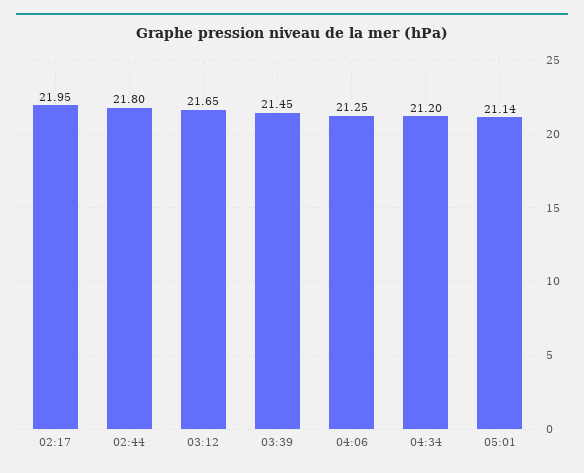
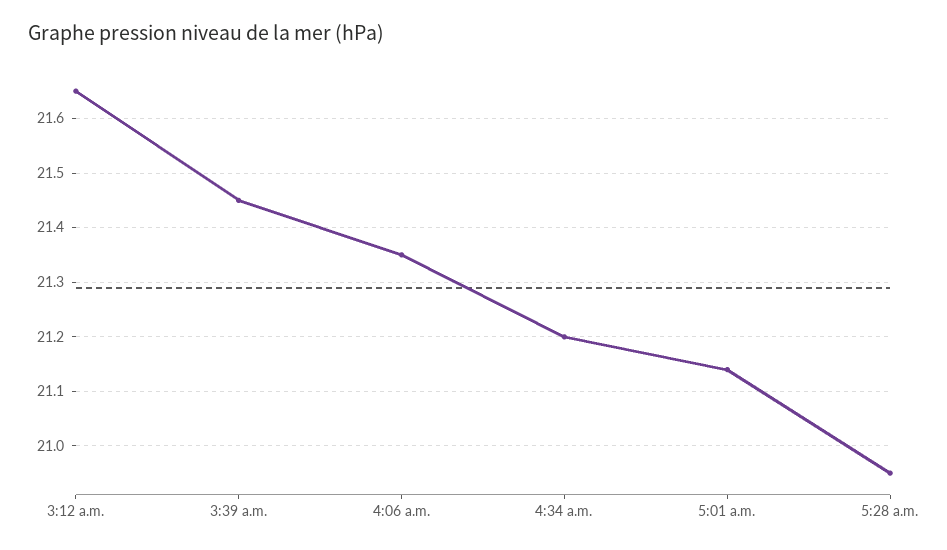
02:17: 21.95 -> none
02:44: 21.8 -> none
04:06: 21.25 -> 21.35
5:28 a.m.: none -> 20.95

